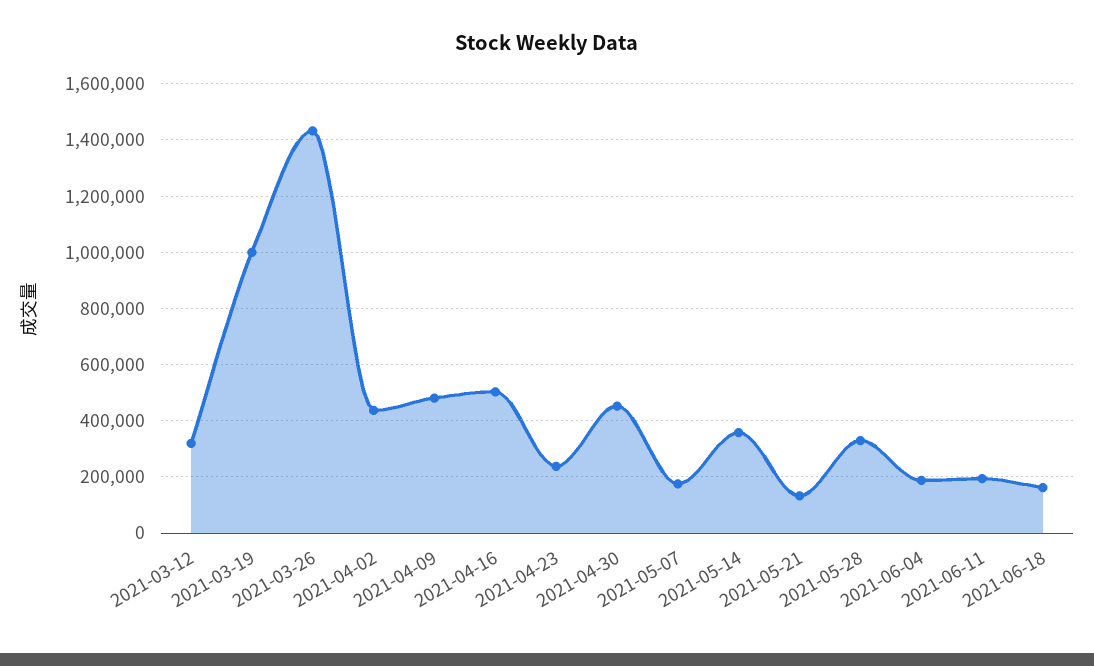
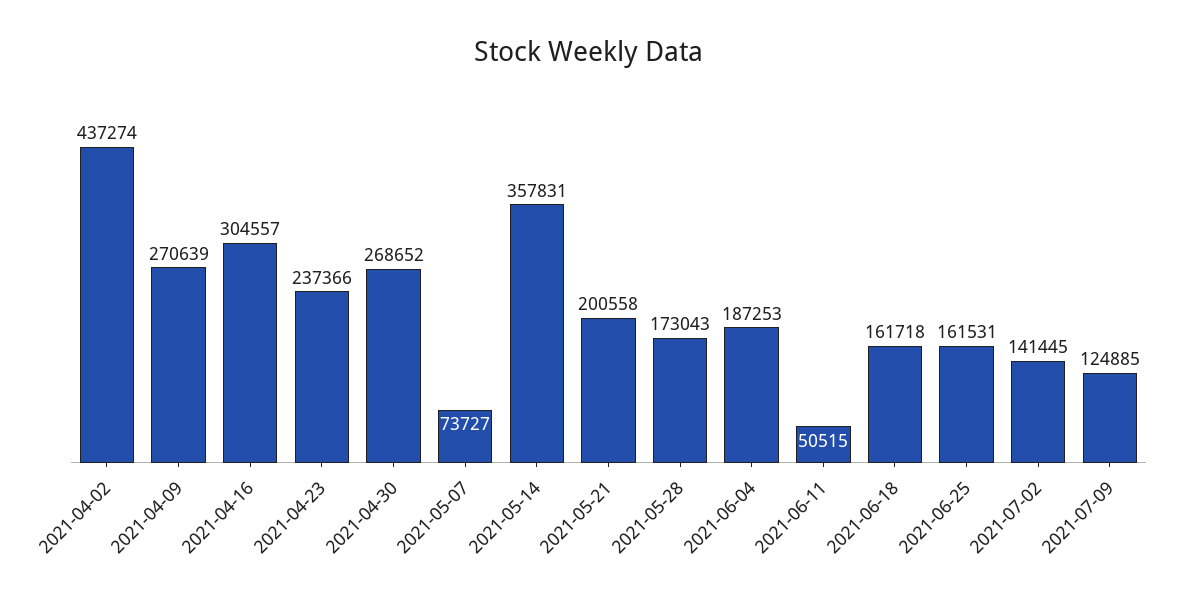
2021-03-12: 325000 -> none
2021-03-19: 1000000 -> none
2021-03-26: 1425000 -> none
2021-04-09: 475000 -> 270639
2021-04-16: 500000 -> 304557
2021-04-30: 450000 -> 268652
2021-05-07: 175000 -> 73727
2021-05-21: 125000 -> 200558
2021-05-28: 325000 -> 173043
2021-06-11: 200000 -> 50515
2021-06-25: none -> 161531
2021-07-02: none -> 141445
2021-07-09: none -> 124885

